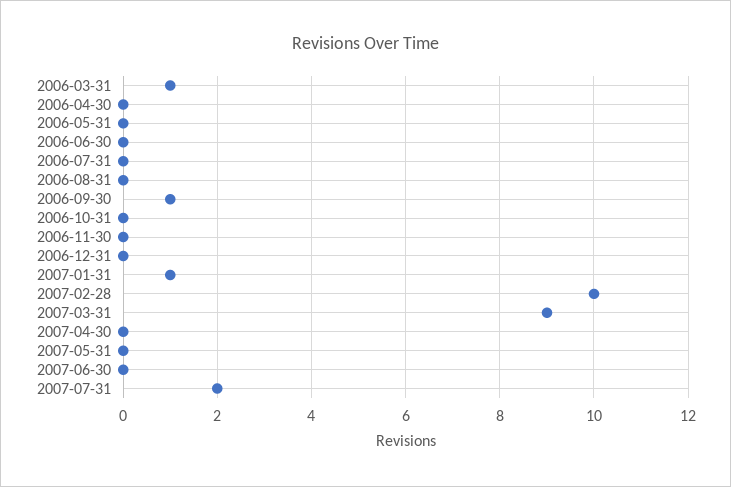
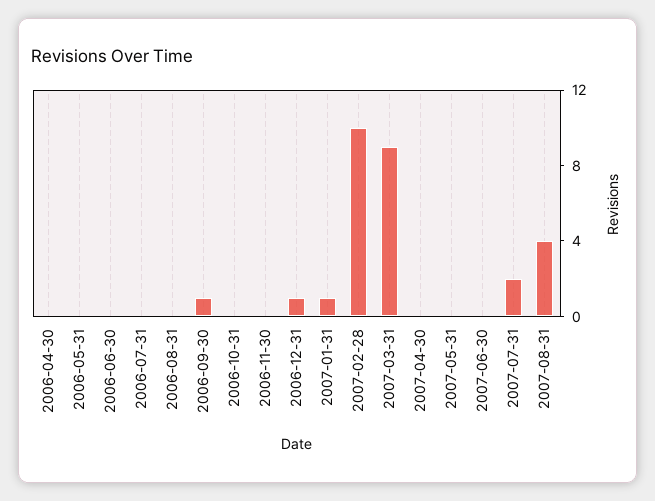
2006-03-31: 1 -> none
2006-12-31: 0 -> 1
2007-08-31: none -> 4

